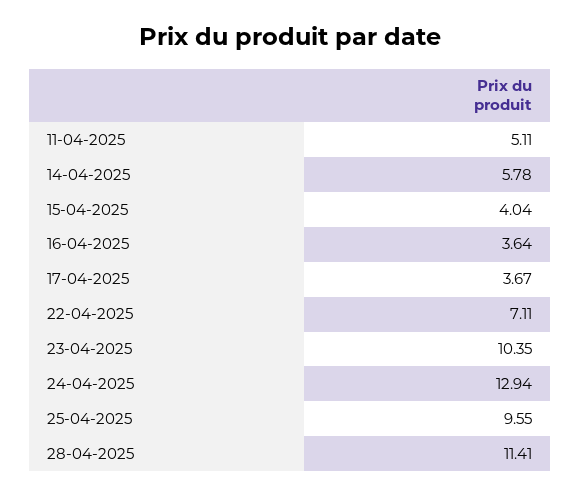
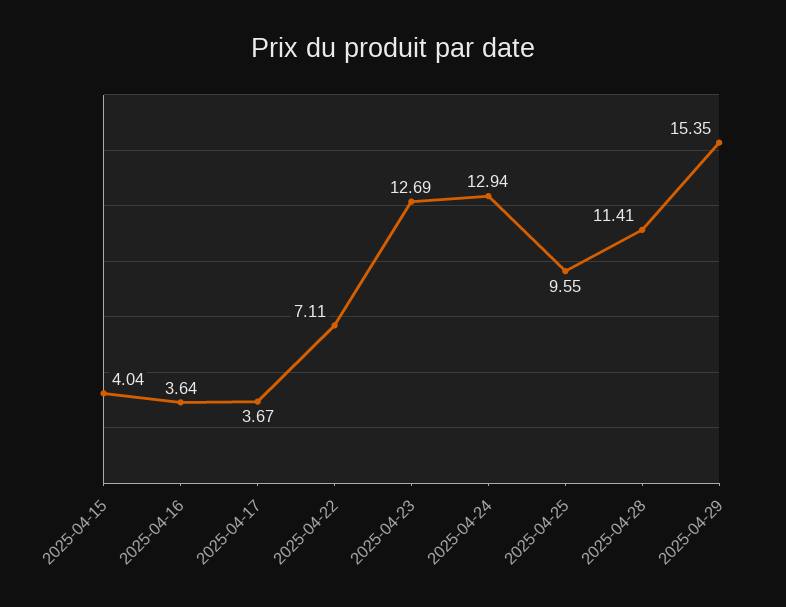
11-04-2025: 5.11 -> none
14-04-2025: 5.78 -> none
23-04-2025: 10.35 -> 12.69
2025-04-29: none -> 15.35

